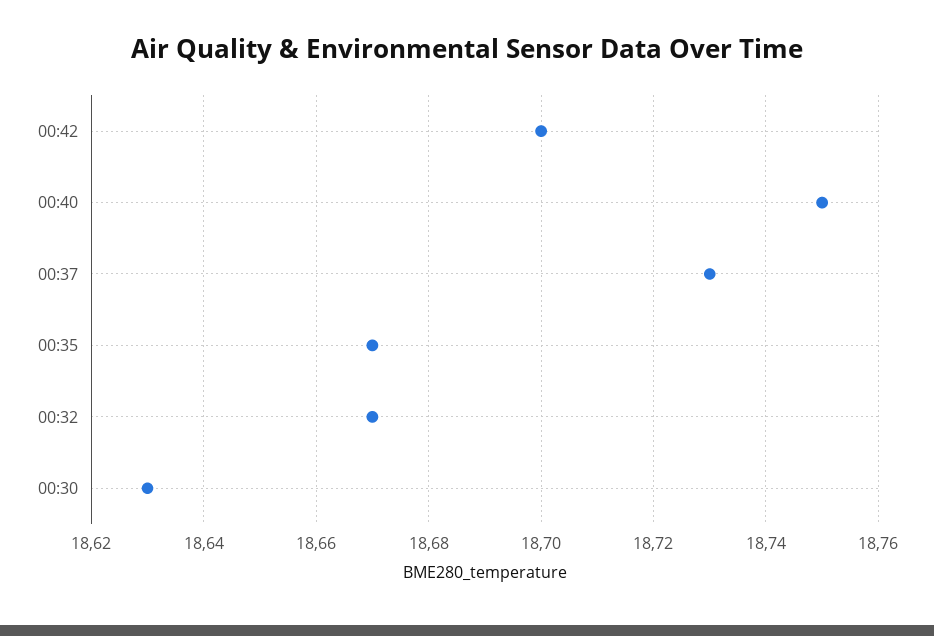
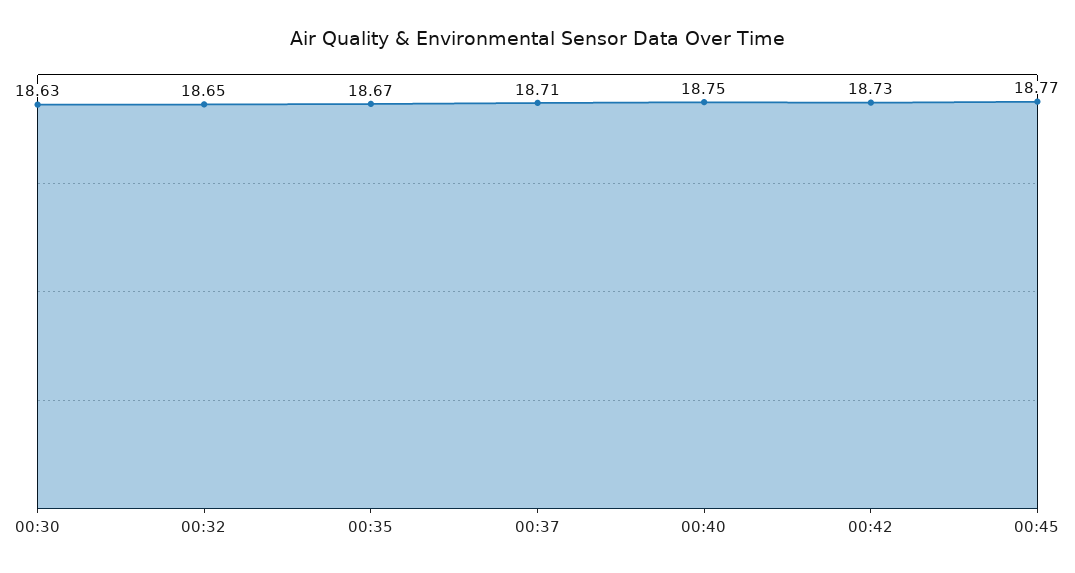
00:42: 18.7 -> 18.73
00:37: 18.73 -> 18.71
00:32: 18.67 -> 18.65
00:45: none -> 18.77

